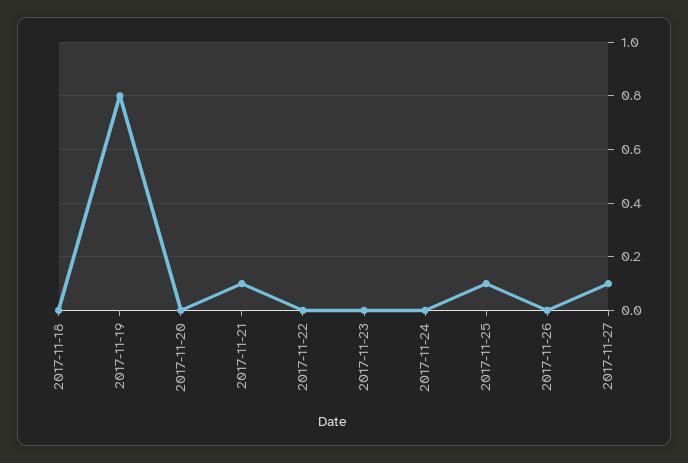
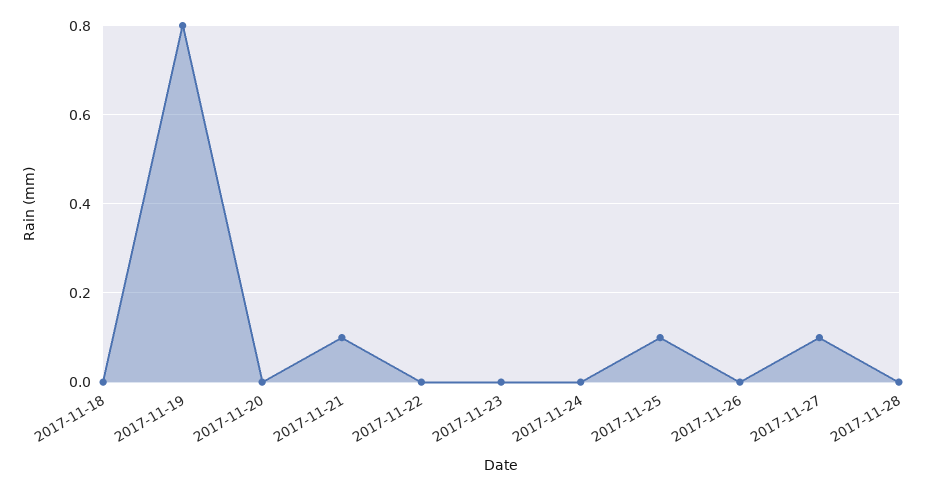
2017-11-28: none -> 0

